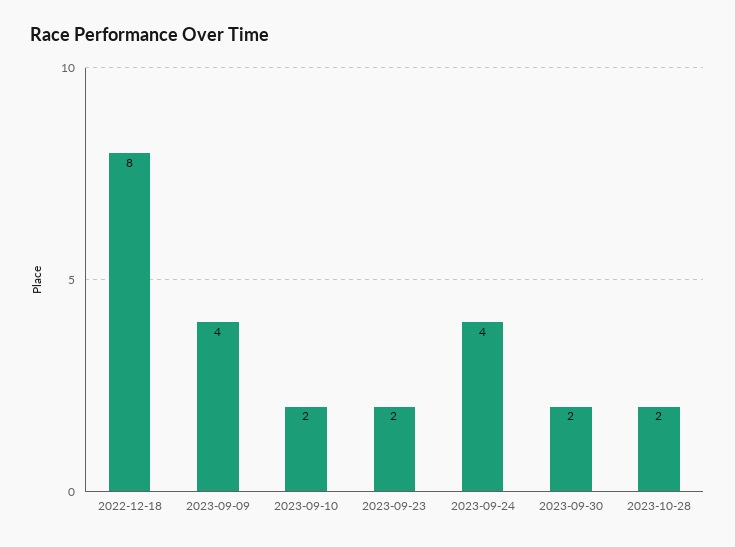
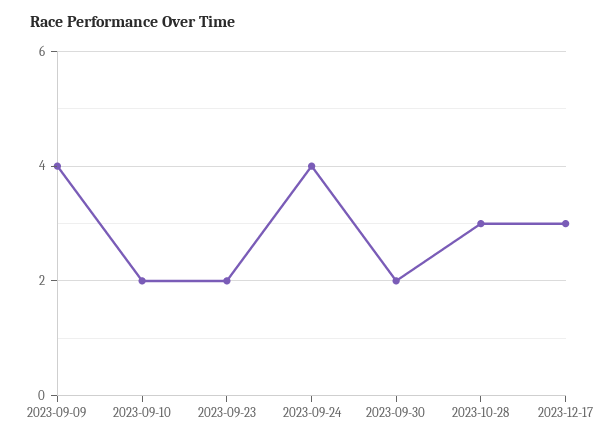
2022-12-18: 8 -> none
2023-10-28: 2 -> 3
2023-12-17: none -> 3

